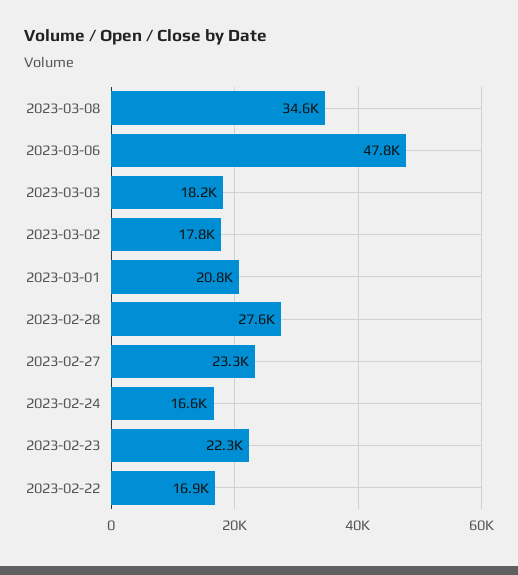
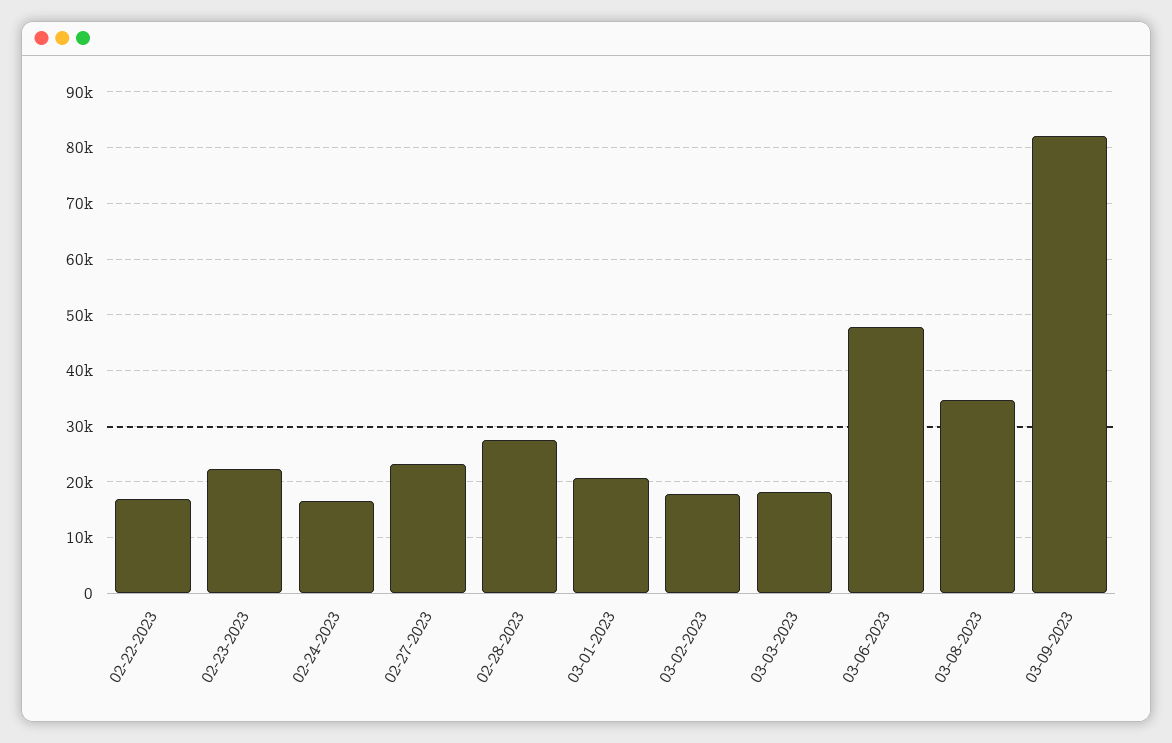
03-09-2023: none -> 82000

